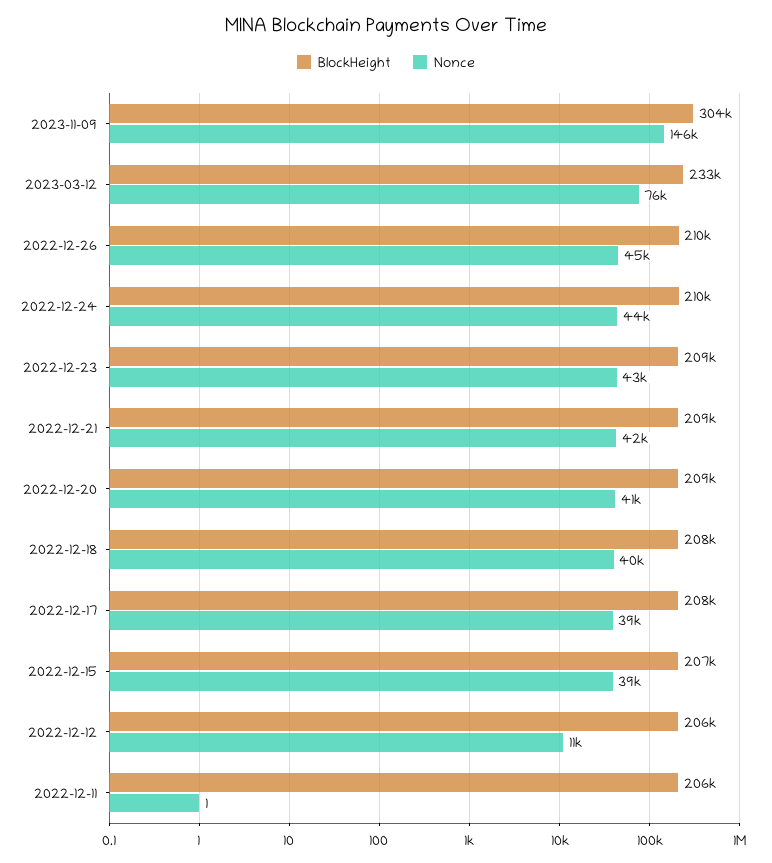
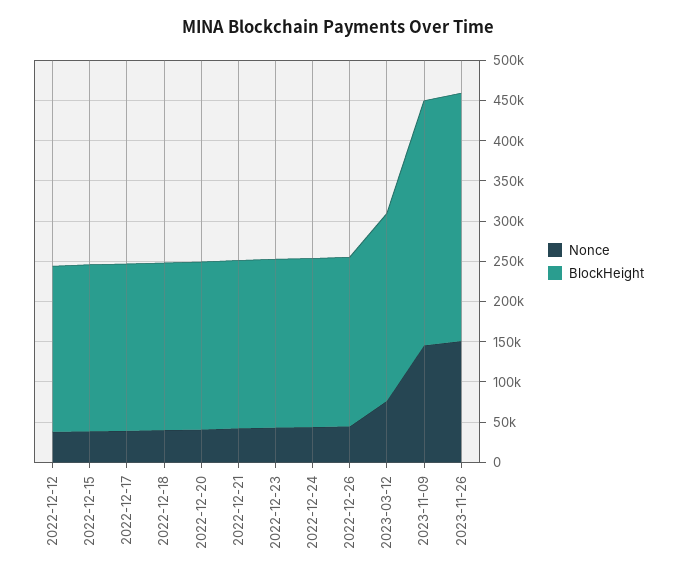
Nonce, 2022-12-12: 11000 -> 40000
BlockHeight, 2022-12-11: 206000 -> none
Nonce, 2022-12-11: 1 -> none
Nonce, 2023-11-26: none -> 150000
BlockHeight, 2023-11-26: none -> 310000

